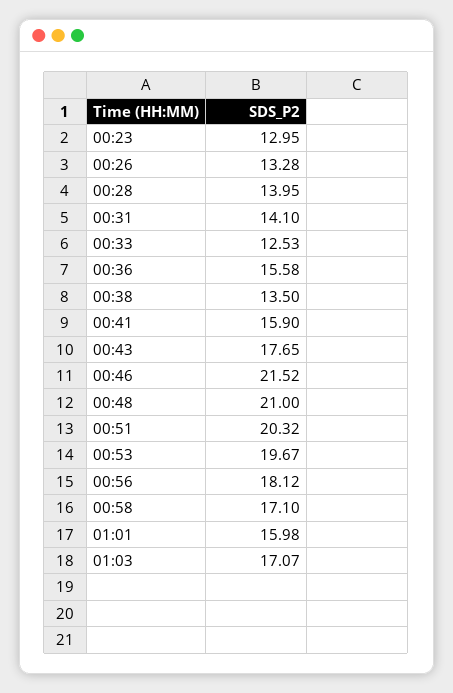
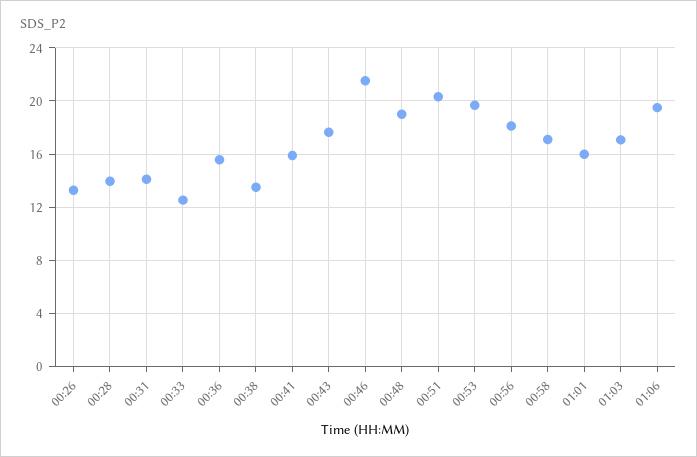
00:23: 12.95 -> none
00:48: 21 -> 19
01:06: none -> 19.5

